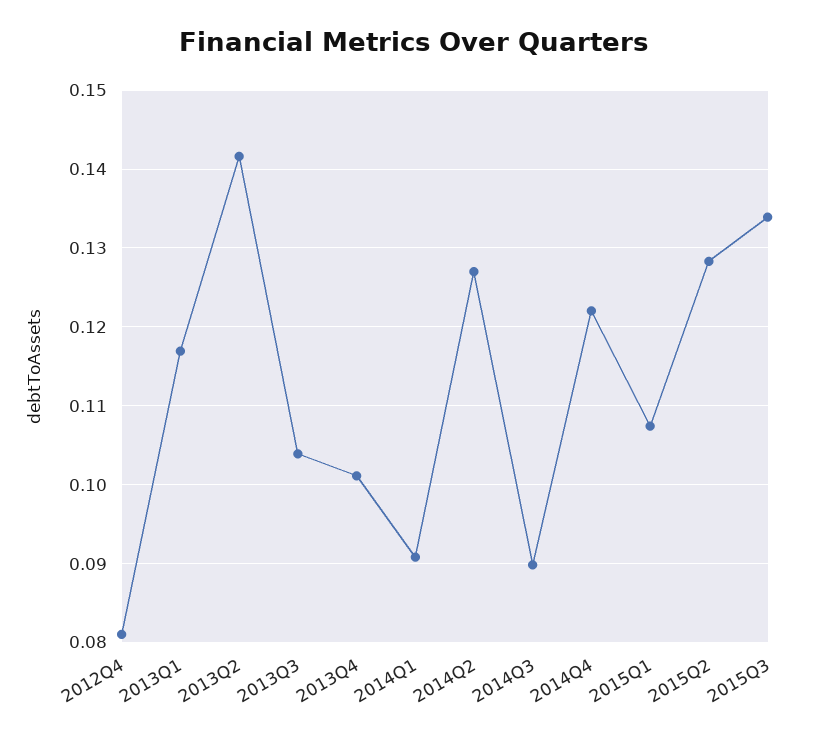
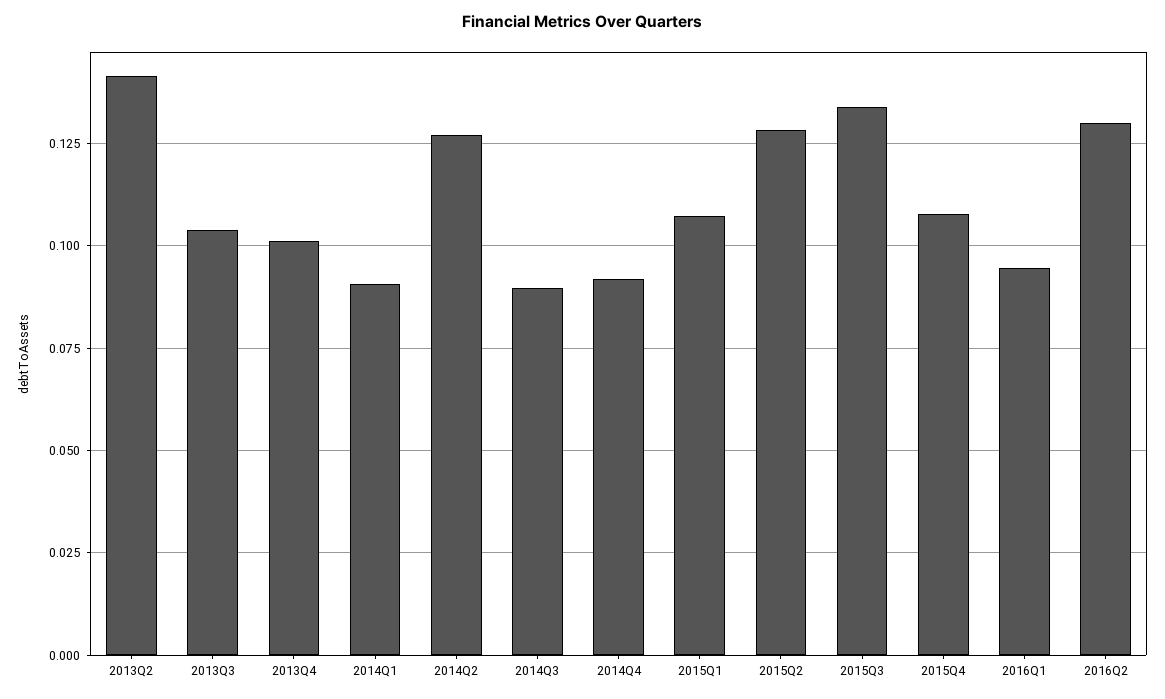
2012Q4: 0.081 -> none
2013Q1: 0.117 -> none
2014Q4: 0.122 -> 0.0925
2015Q4: none -> 0.1075
2016Q1: none -> 0.095
2016Q2: none -> 0.13

